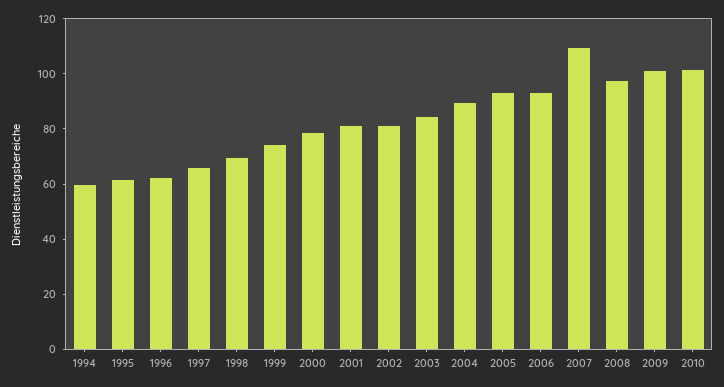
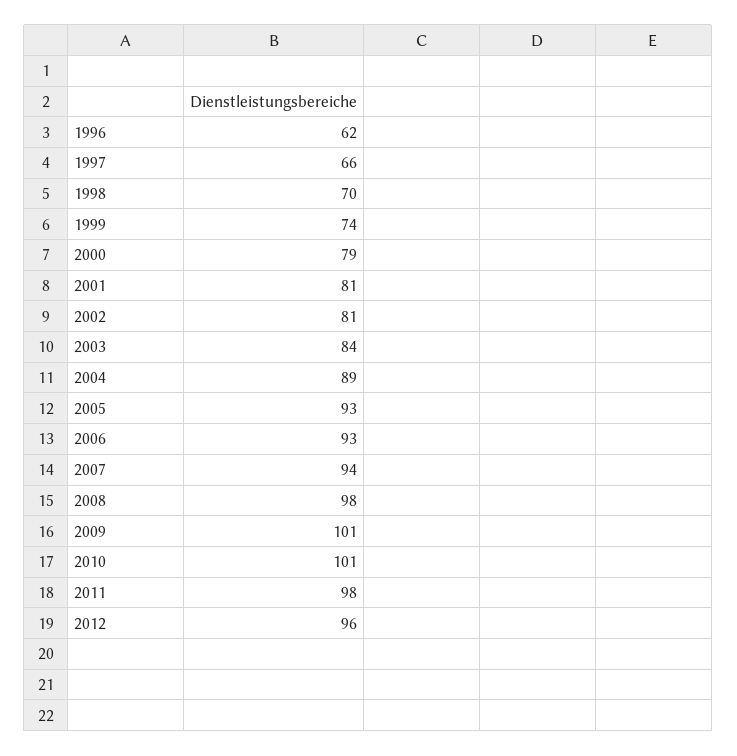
1994: 60 -> none
1995: 60 -> none
2007: 110 -> 94
2011: none -> 98
2012: none -> 96

